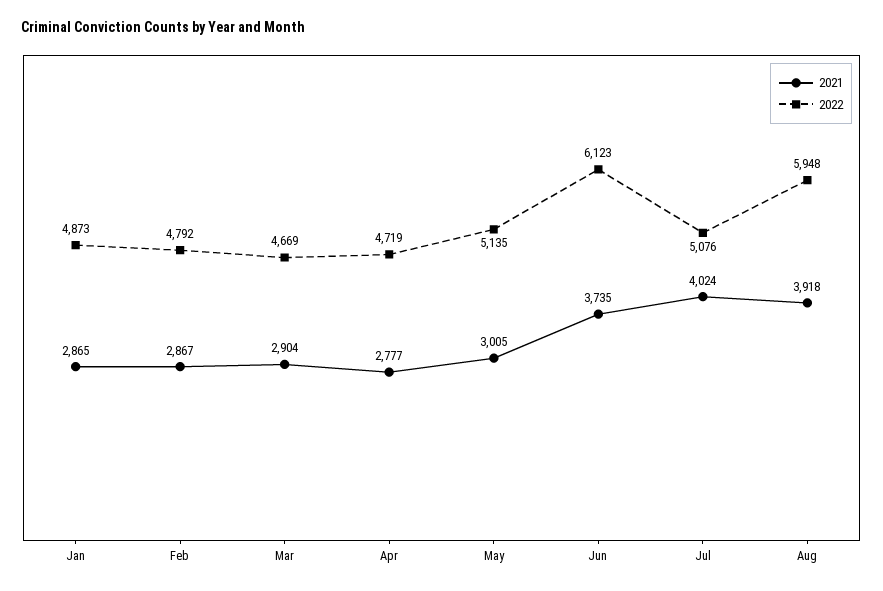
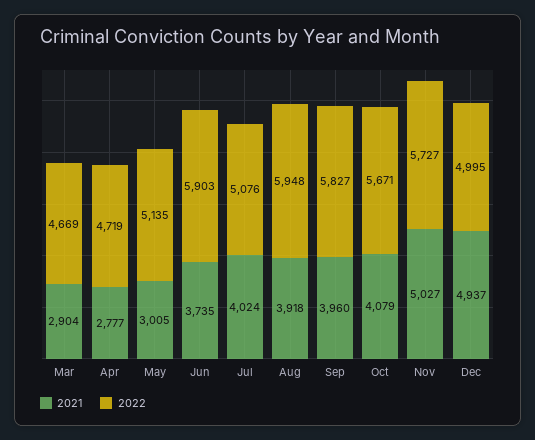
2021, Jan: 2865 -> none
2022, Jan: 4873 -> none
2021, Feb: 2867 -> none
2022, Feb: 4792 -> none
2022, Jun: 6123 -> 5903
2021, Sep: none -> 3960
2022, Sep: none -> 5827
2021, Oct: none -> 4079
2022, Oct: none -> 5671
2021, Nov: none -> 5027
2022, Nov: none -> 5727
2021, Dec: none -> 4937
2022, Dec: none -> 4995

